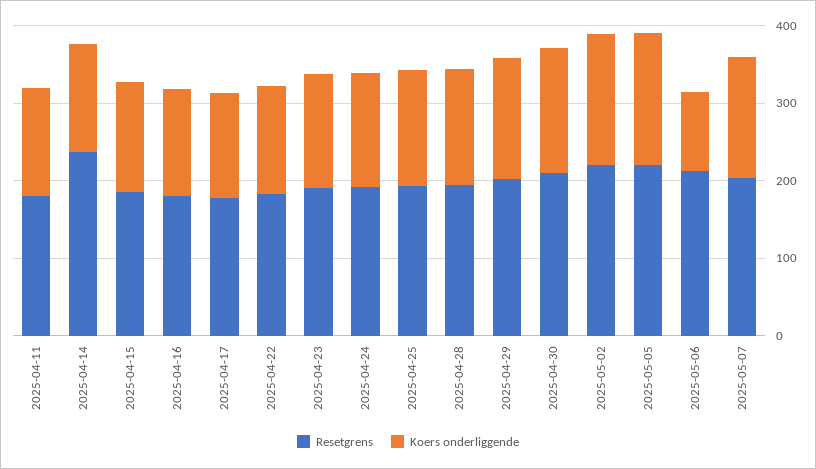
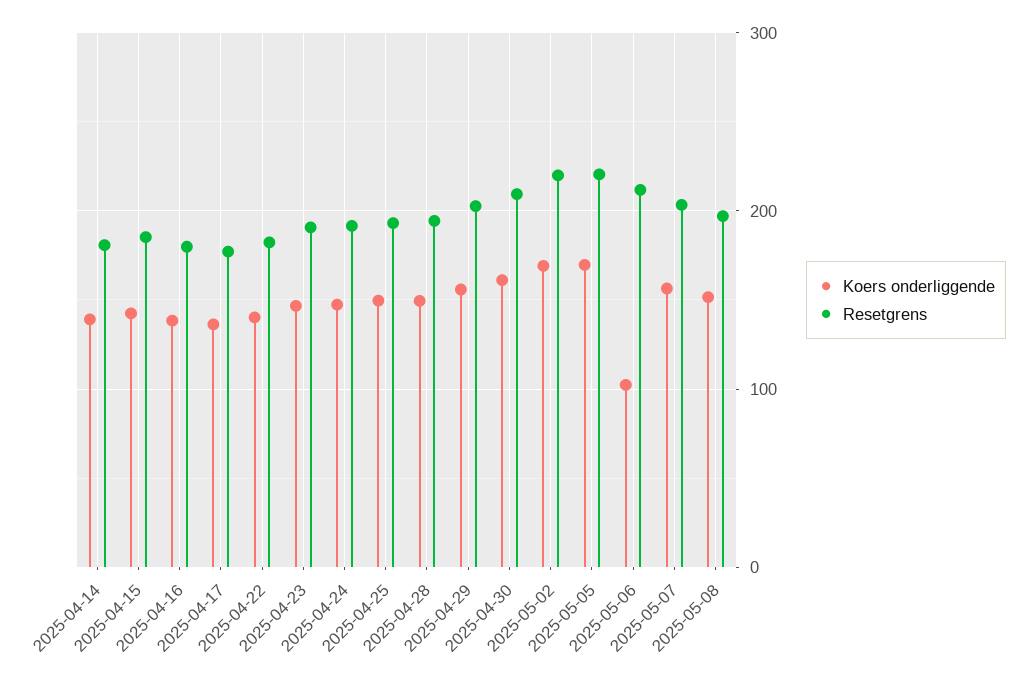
Resetgrens, 2025-04-11: 180 -> none
Koers onderliggende, 2025-04-11: 140 -> none
Resetgrens, 2025-04-14: 240 -> 180
Koers onderliggende, 2025-05-08: none -> 150
Resetgrens, 2025-05-08: none -> 200

